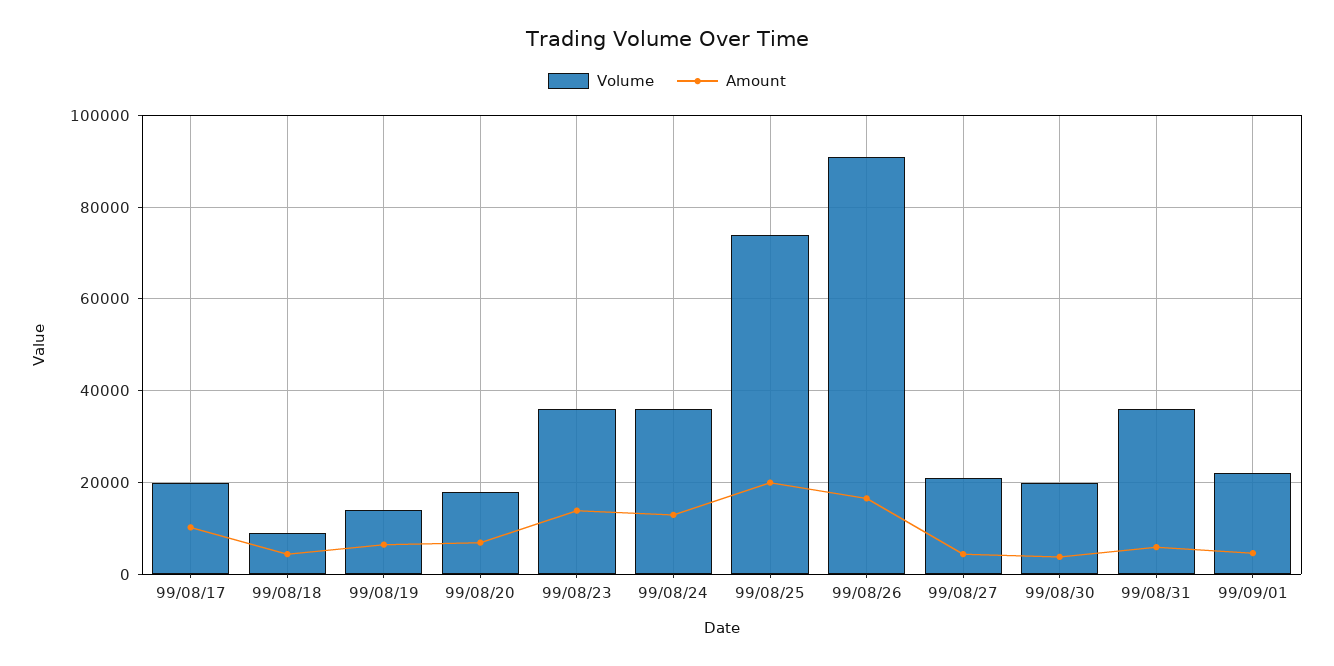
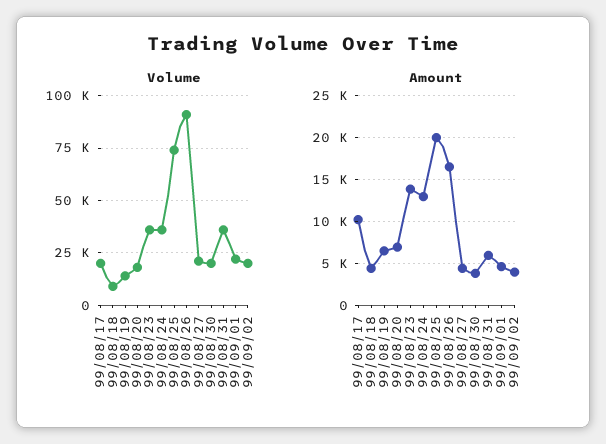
Volume, 99/09/02: none -> 20000
Amount, 99/09/02: none -> 4000

